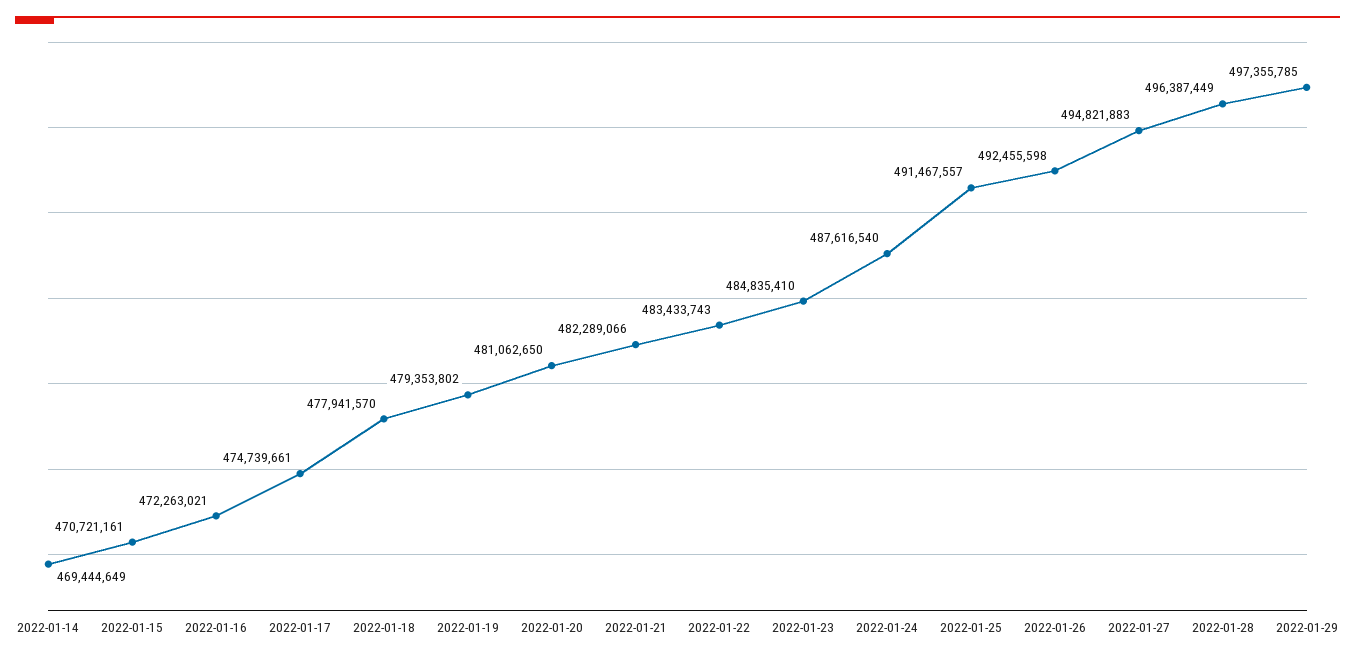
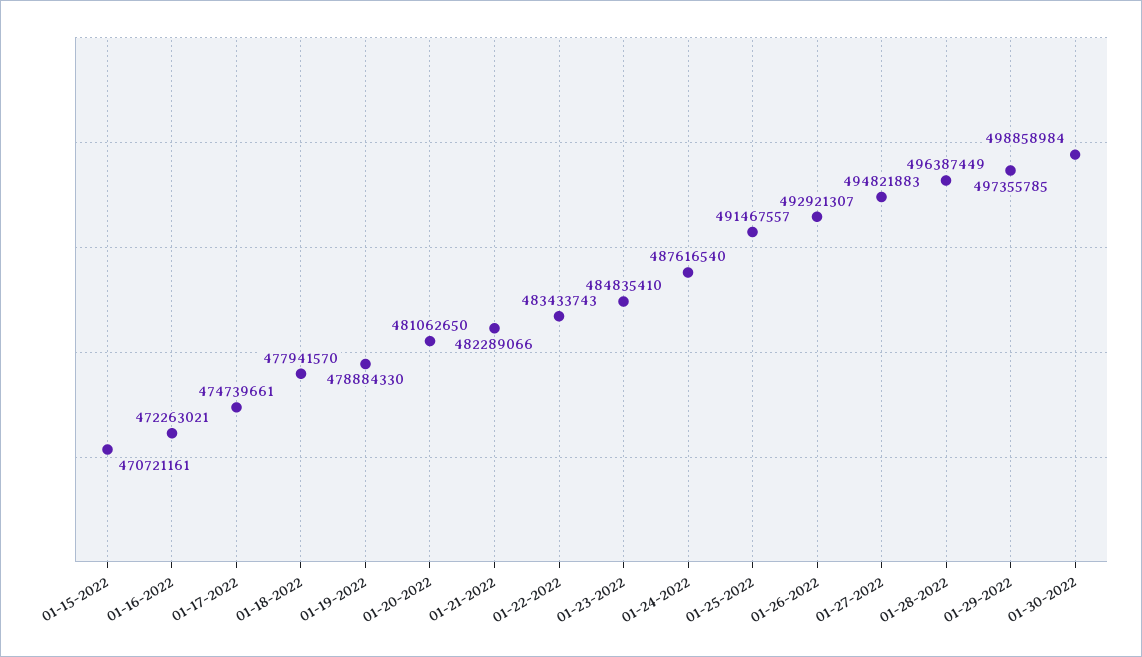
2022-01-14: 469444649 -> none
2022-01-19: 479353802 -> 478884330
2022-01-26: 492455598 -> 492921307
01-30-2022: none -> 498858984

